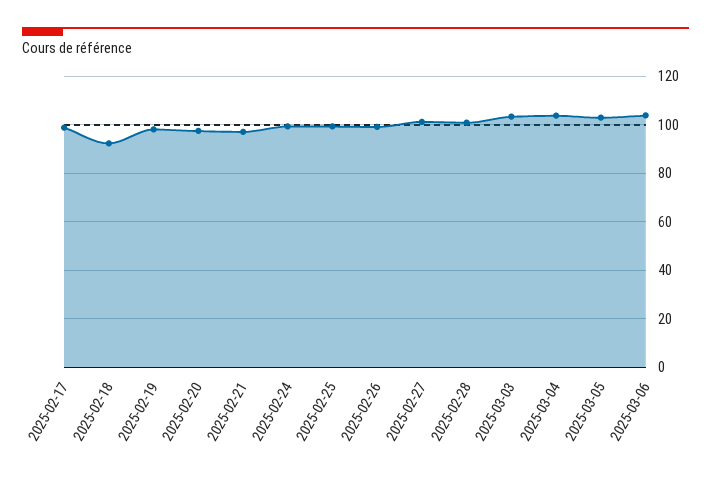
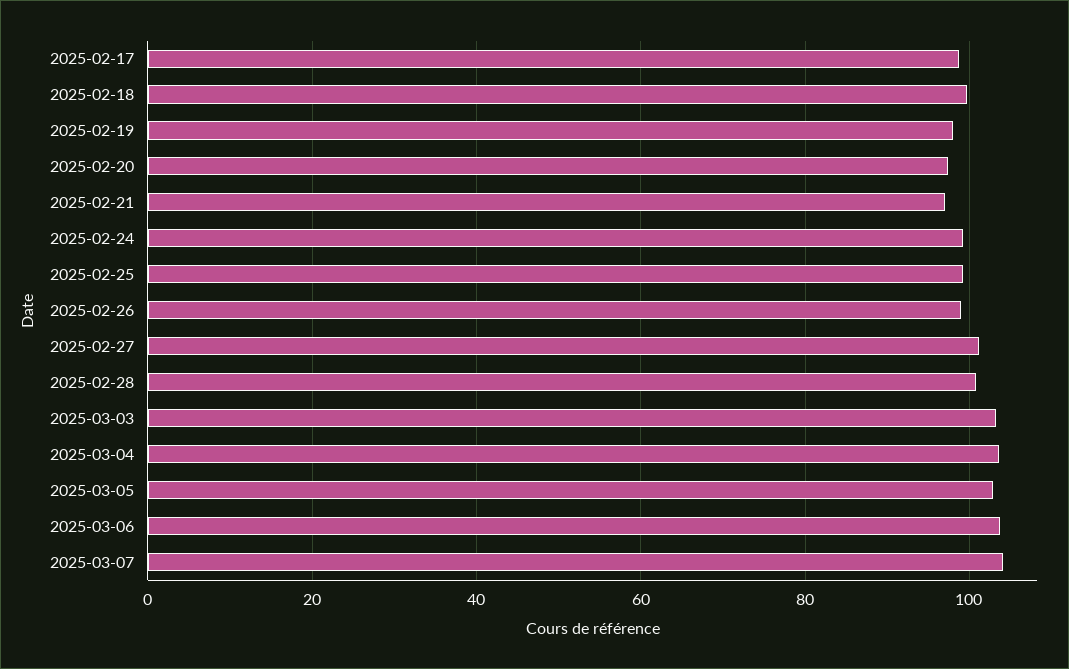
2025-02-18: 92.5 -> 100
2025-03-07: none -> 104

